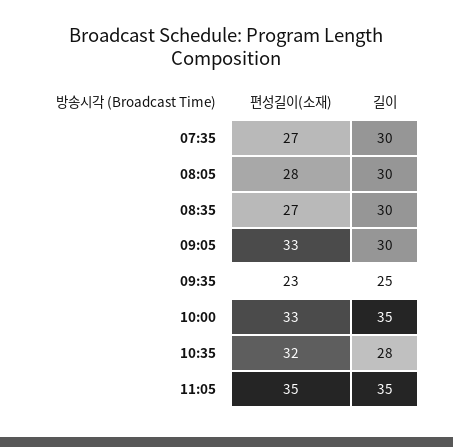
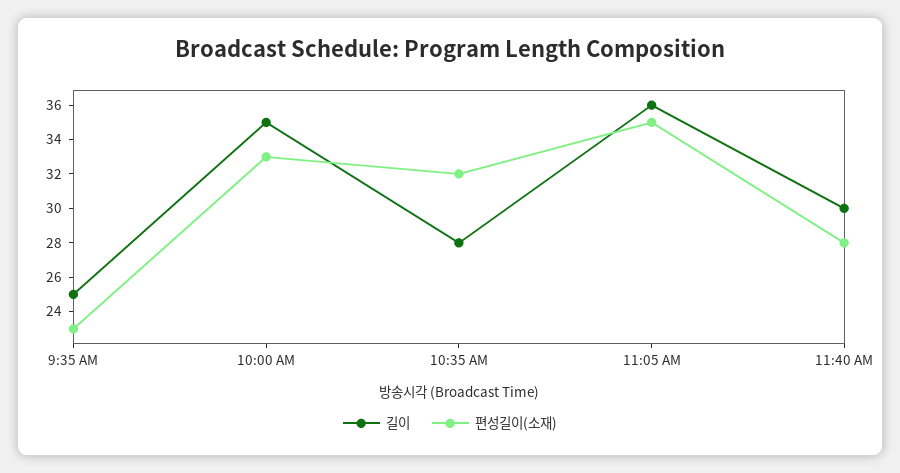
편성길이(소재), 07:35: 27 -> none
길이, 07:35: 30 -> none
편성길이(소재), 08:05: 28 -> none
길이, 08:05: 30 -> none
편성길이(소재), 08:35: 27 -> none
길이, 08:35: 30 -> none
편성길이(소재), 09:05: 33 -> none
길이, 09:05: 30 -> none
길이, 11:05: 35 -> 36
길이, 11:40 AM: none -> 30
편성길이(소재), 11:40 AM: none -> 28

